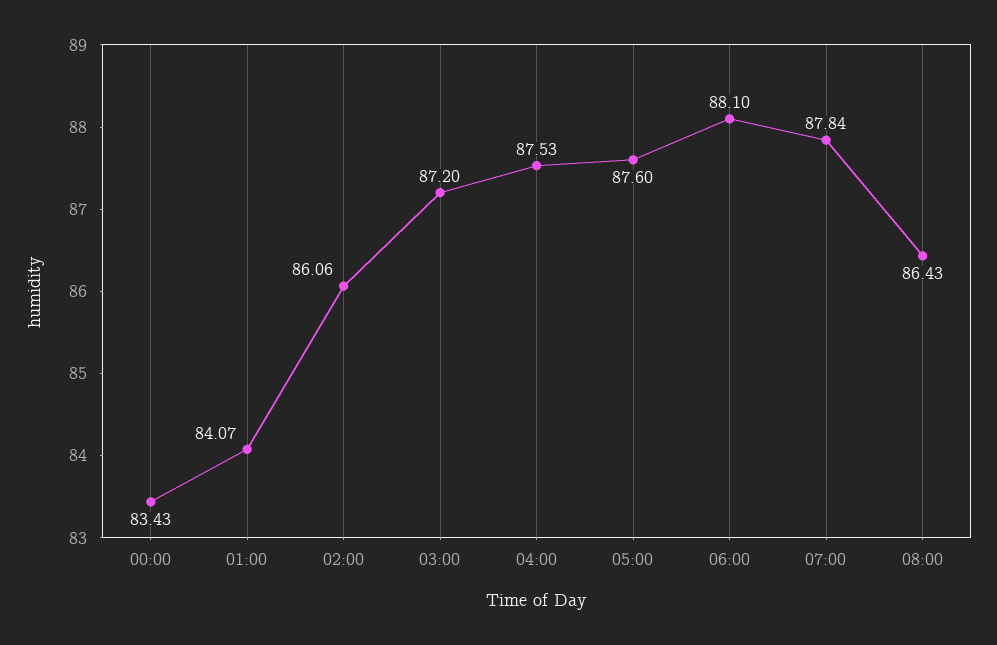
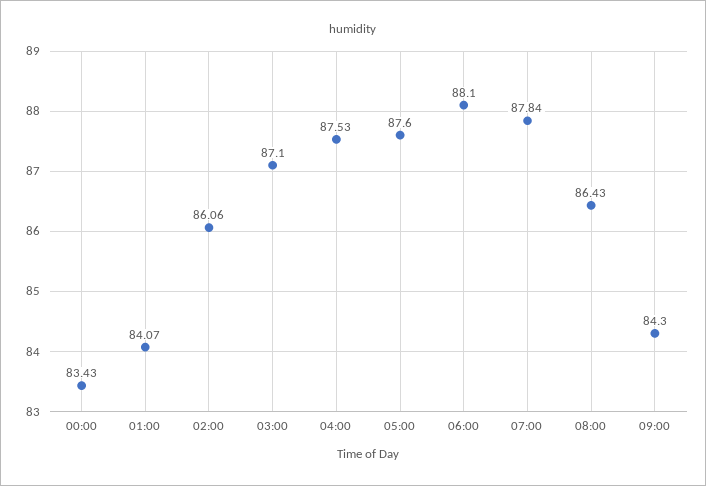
03:00: 87.2 -> 87.1
09:00: none -> 84.3

